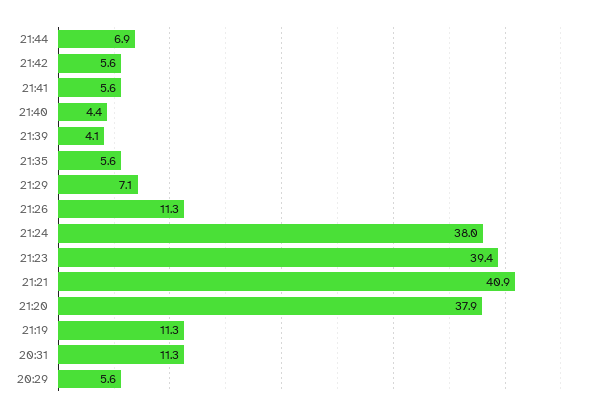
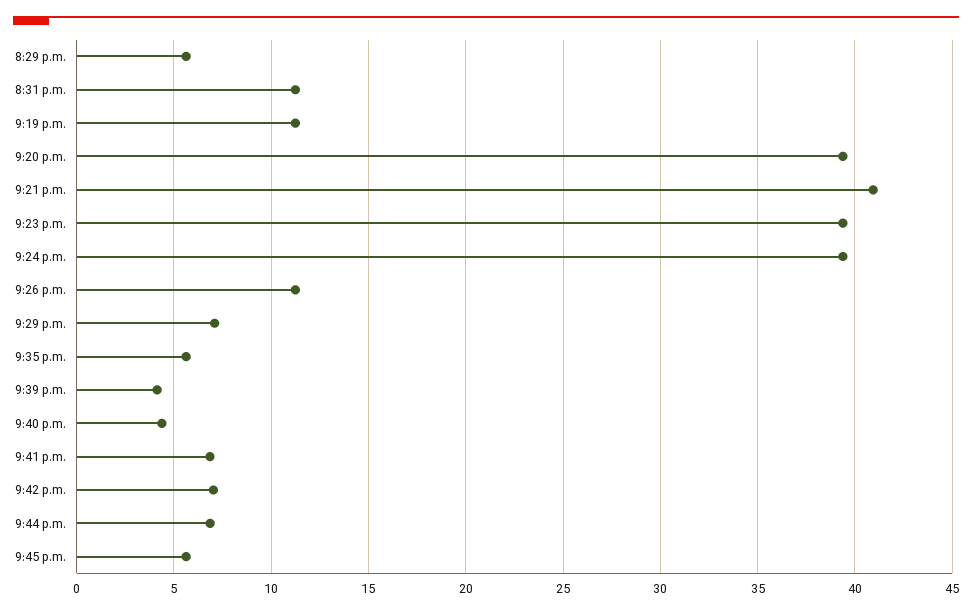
21:42: 5.6 -> 7
21:41: 5.6 -> 7
21:24: 38 -> 39.5
21:20: 37.9 -> 39.5
9:45 p.m.: none -> 5.5

